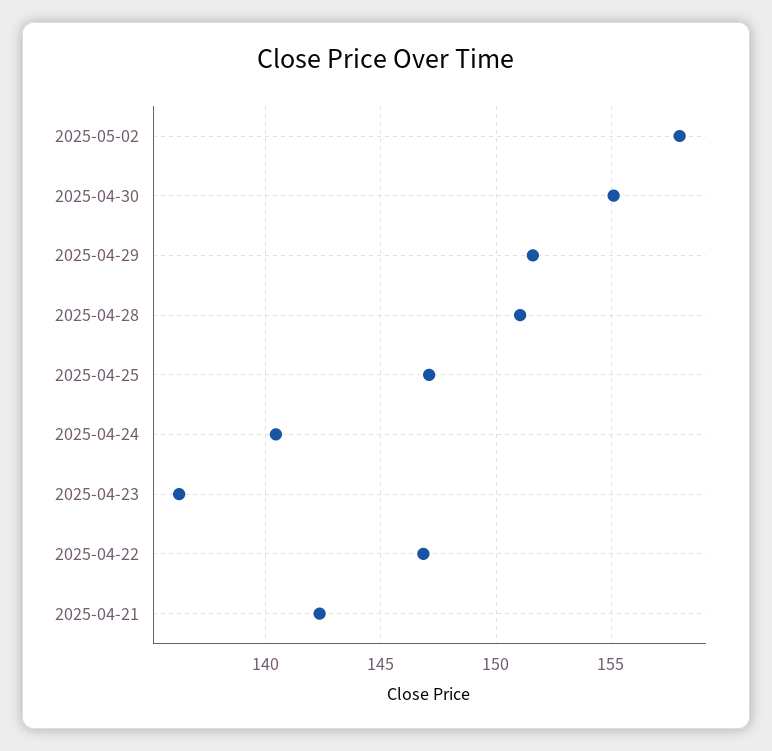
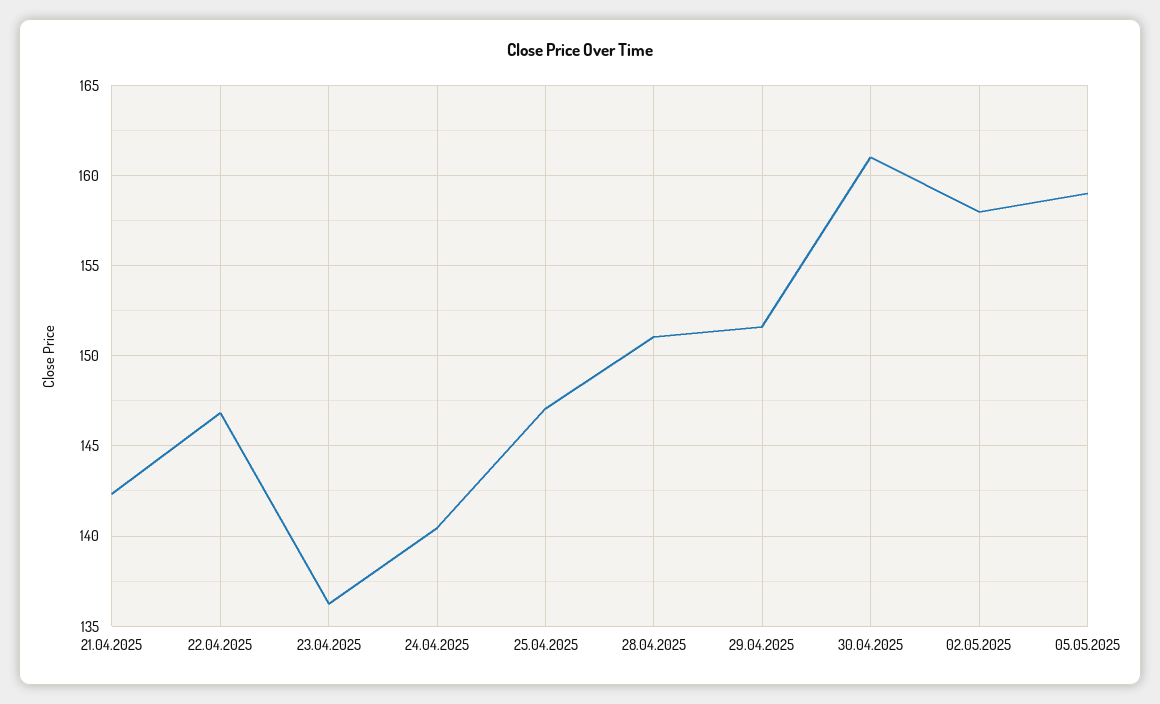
2025-04-30: 155 -> 161
05.05.2025: none -> 159

